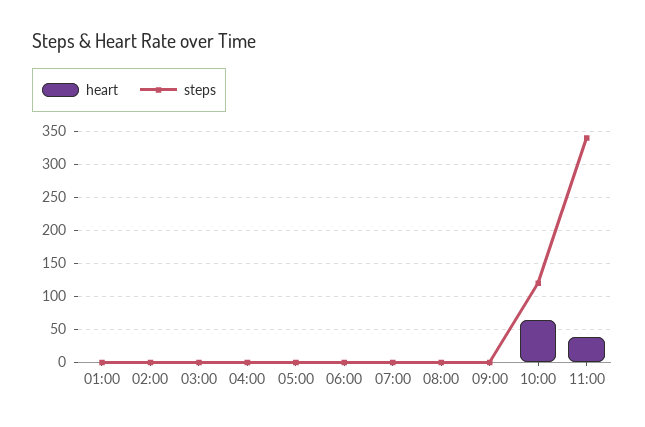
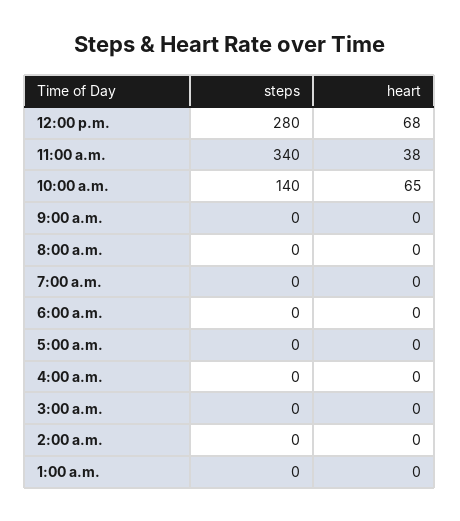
steps, 10:00: 120 -> 140
steps, 12:00 p.m.: none -> 280
heart, 12:00 p.m.: none -> 68

